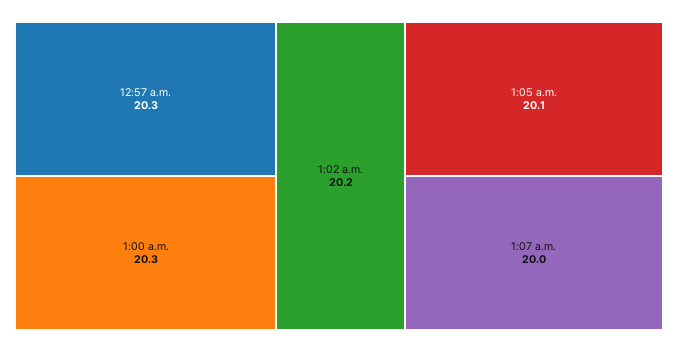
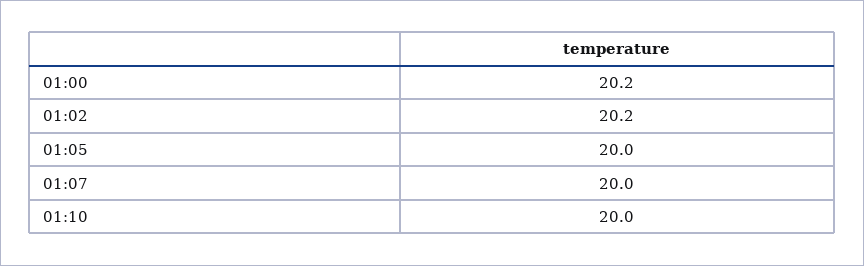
12:57 a.m.: 20.3 -> none
1:00 a.m.: 20.3 -> 20.2
1:05 a.m.: 20.1 -> 20
01:10: none -> 20

